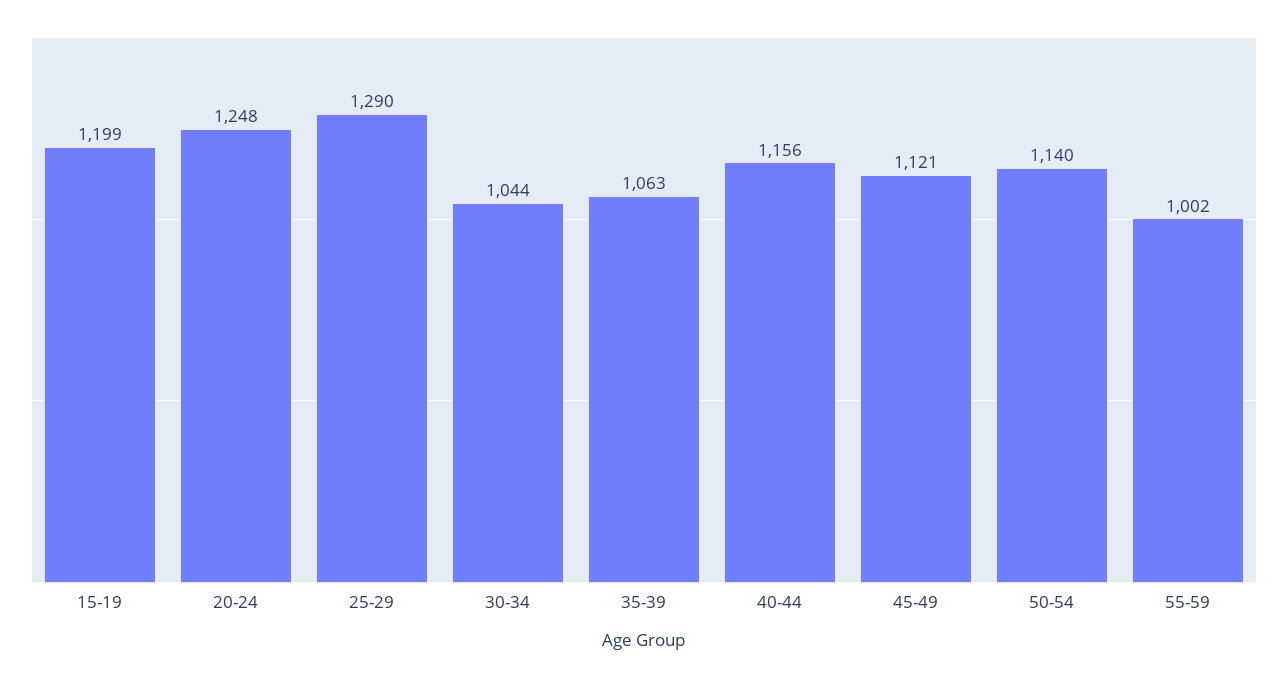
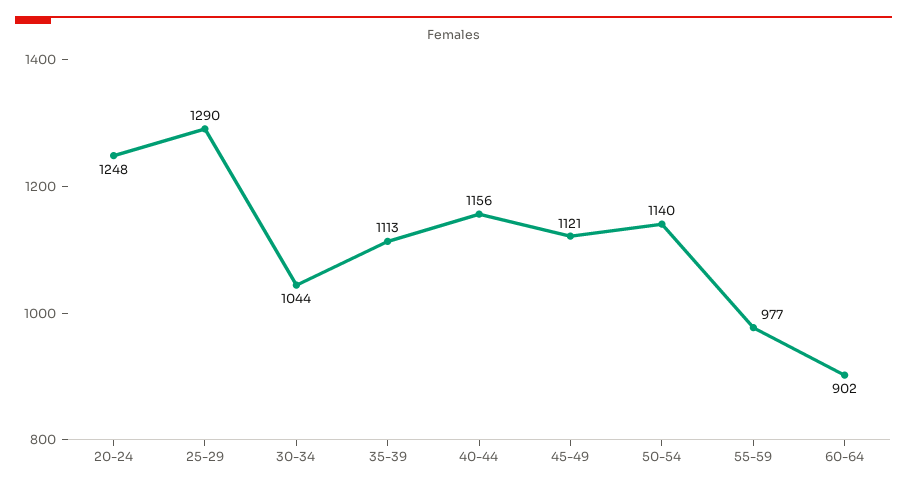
15-19: 1199 -> none
35-39: 1063 -> 1113
55-59: 1002 -> 977
60-64: none -> 902

